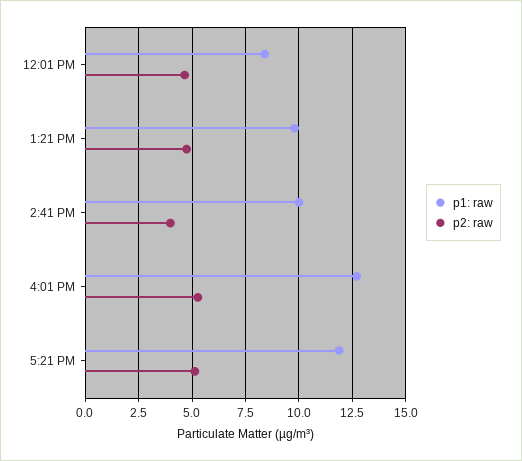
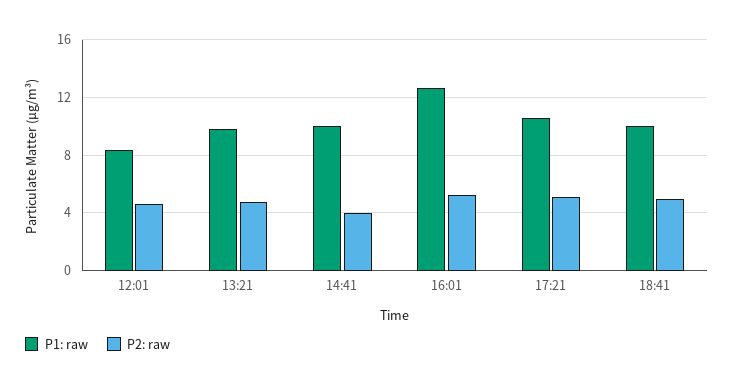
p1: raw, 5:21 PM: 12 -> 10.5
p1: raw, 18:41: none -> 10
p2: raw, 18:41: none -> 5

